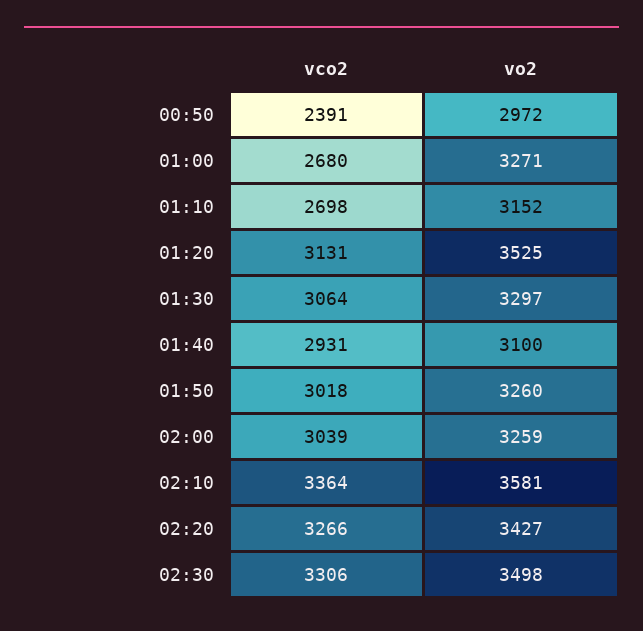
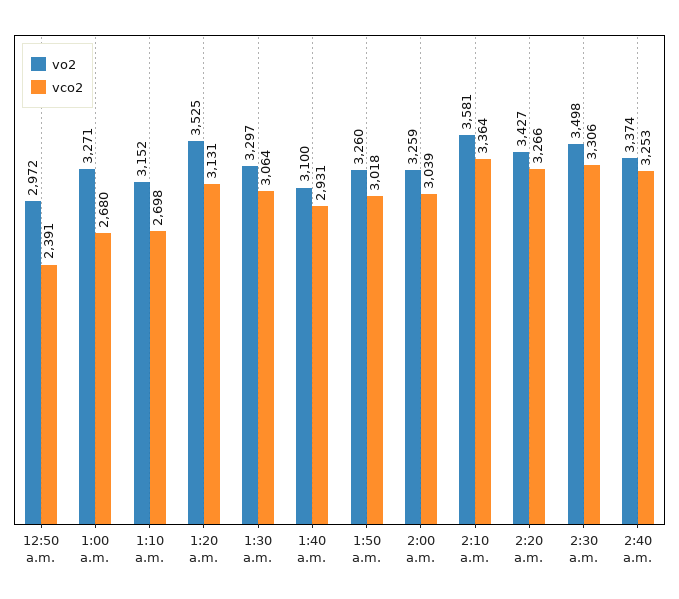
vo2, 2:40 a.m.: none -> 3374
vco2, 2:40 a.m.: none -> 3253

